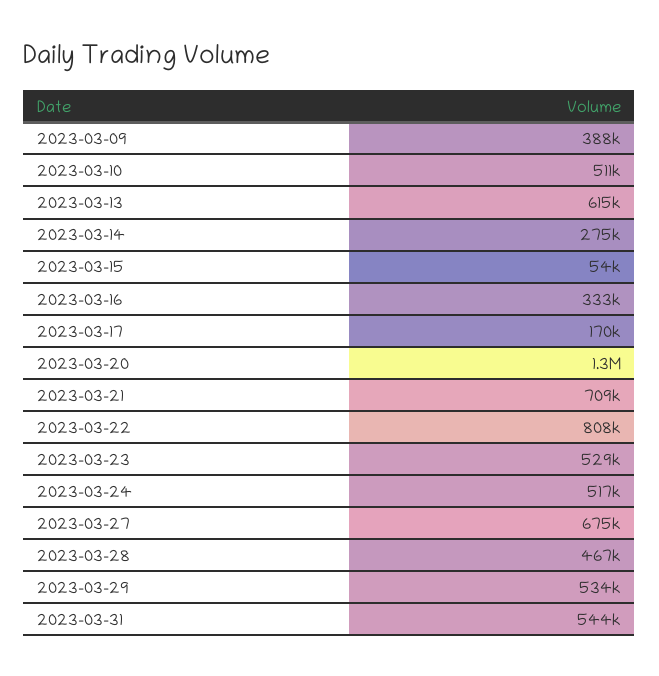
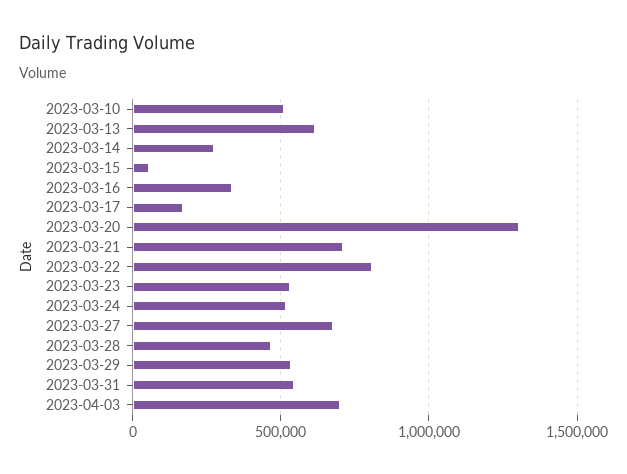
2023-03-09: 388000 -> none
2023-04-03: none -> 700000

